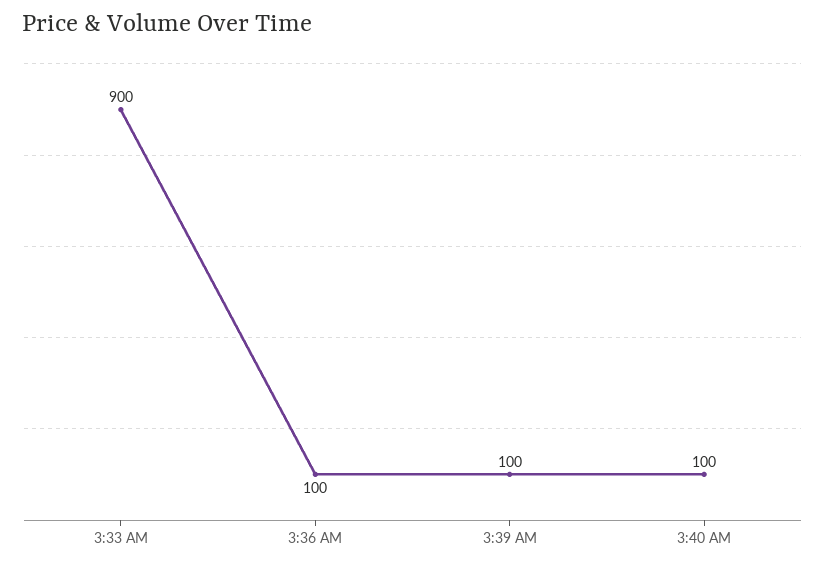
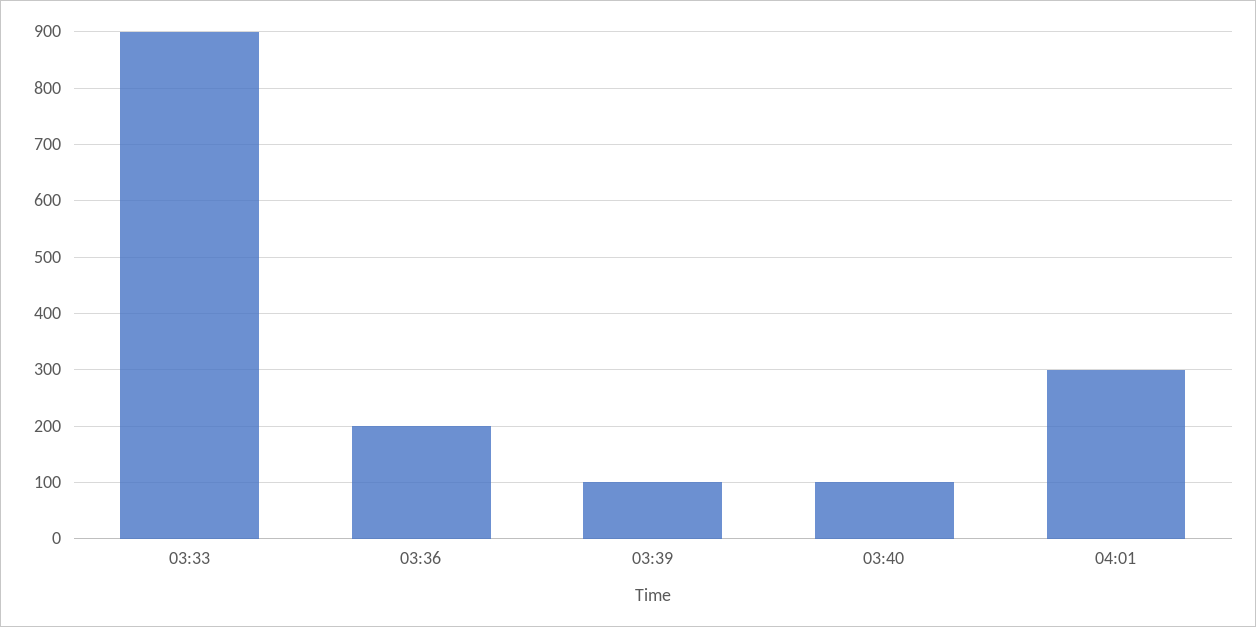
3:36 AM: 100 -> 200
04:01: none -> 300

